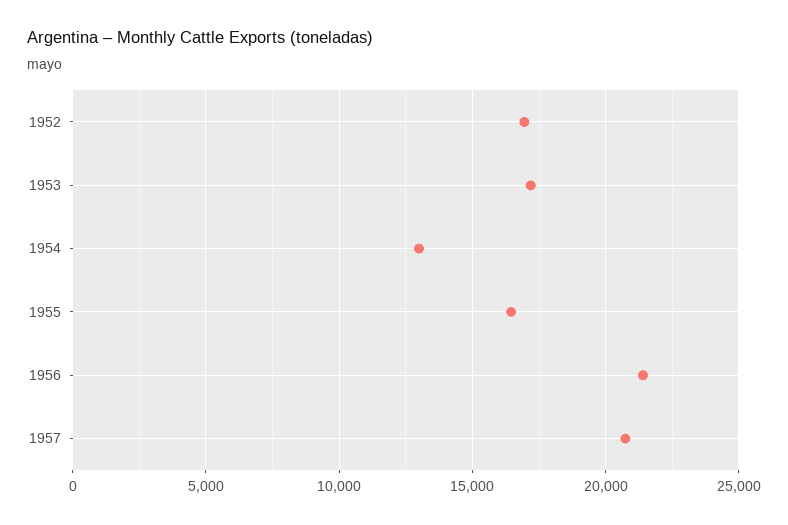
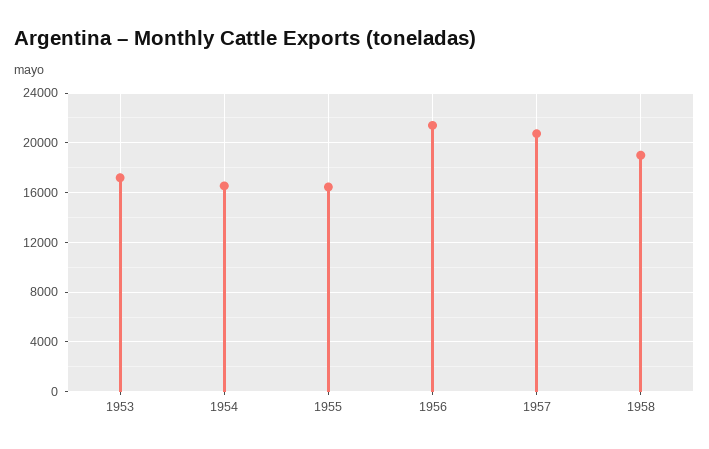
1952: 17000 -> none
1954: 13000 -> 16500
1958: none -> 19000

